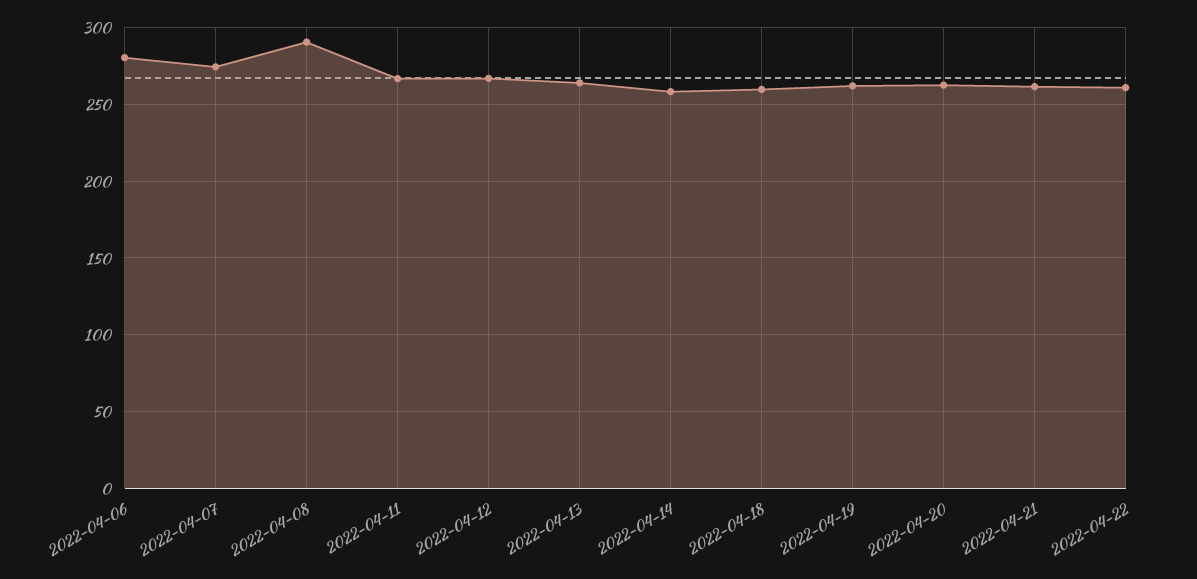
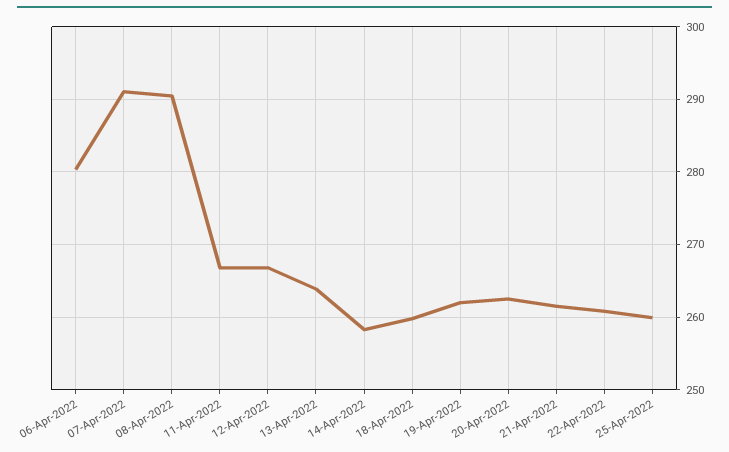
2022-04-07: 275 -> 291
25-Apr-2022: none -> 260

